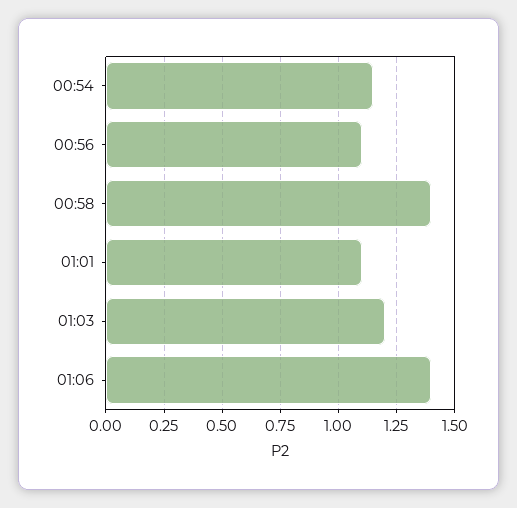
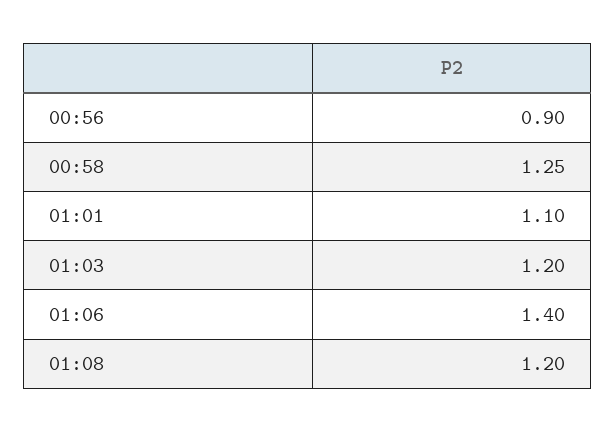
00:54: 1.15 -> none
00:56: 1.1 -> 0.9
00:58: 1.4 -> 1.25
01:08: none -> 1.2

